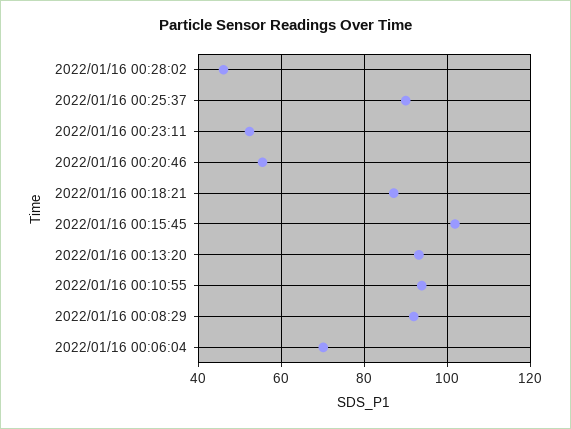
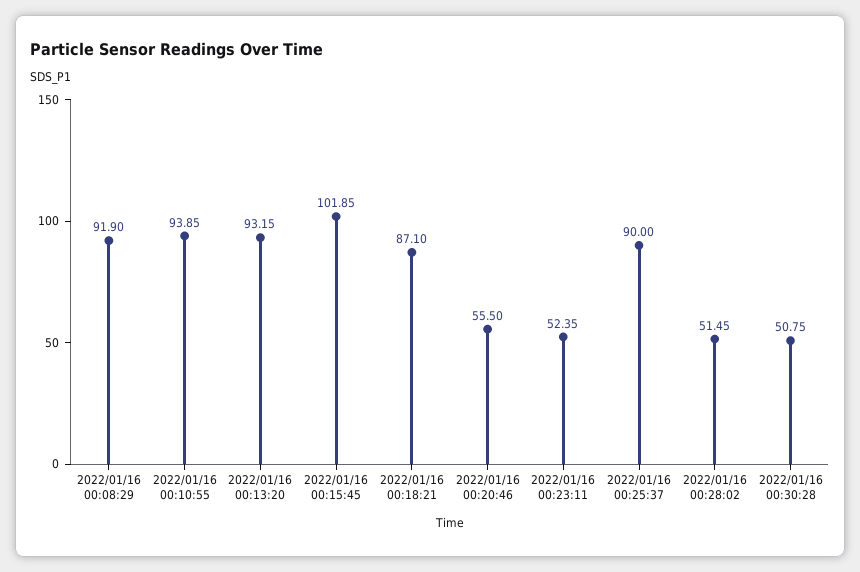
2022/01/16 00:28:02: 46 -> 51.45
2022/01/16 00:06:04: 70 -> none
2022/01/16 00:30:28: none -> 50.75

